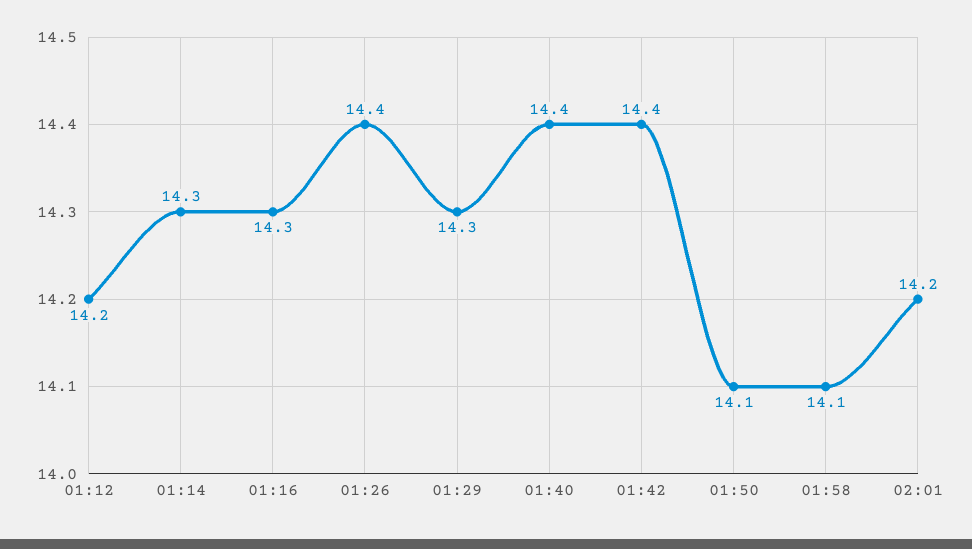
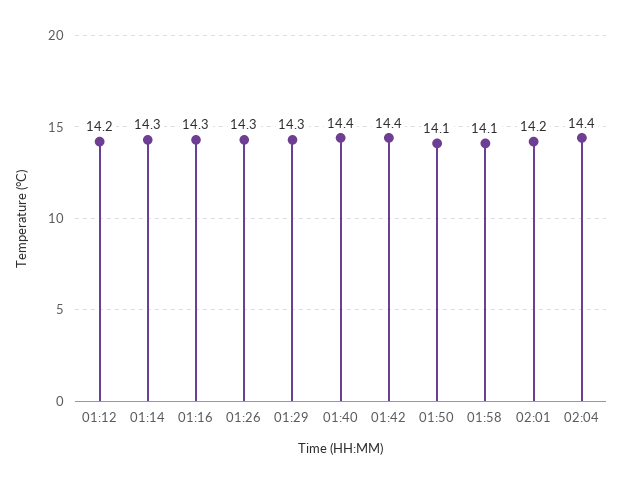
01:26: 14.4 -> 14.3
02:04: none -> 14.4

